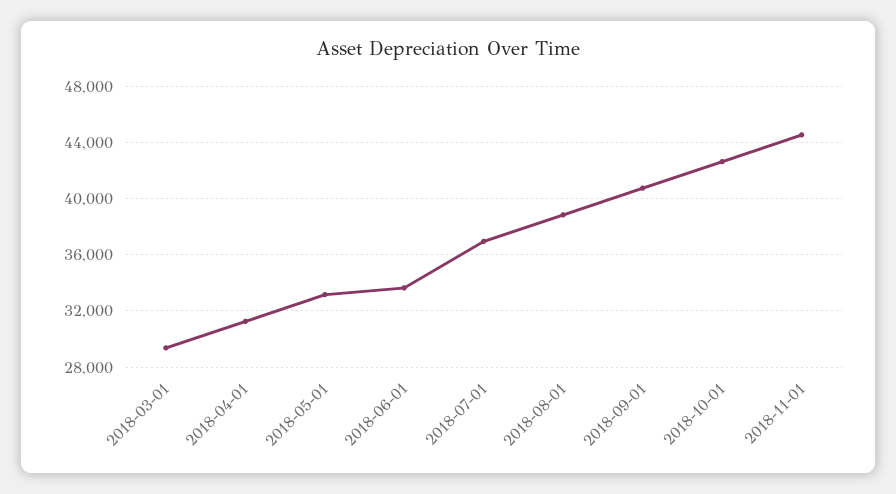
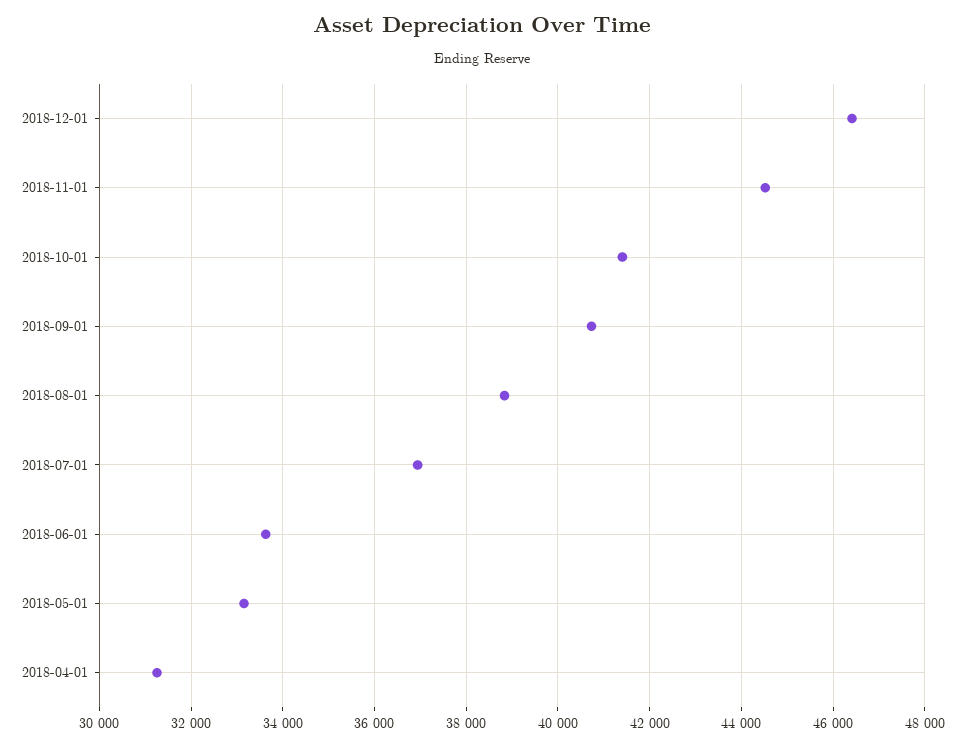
2018-03-01: 29500 -> none
2018-10-01: 42500 -> 41400
2018-12-01: none -> 46400

